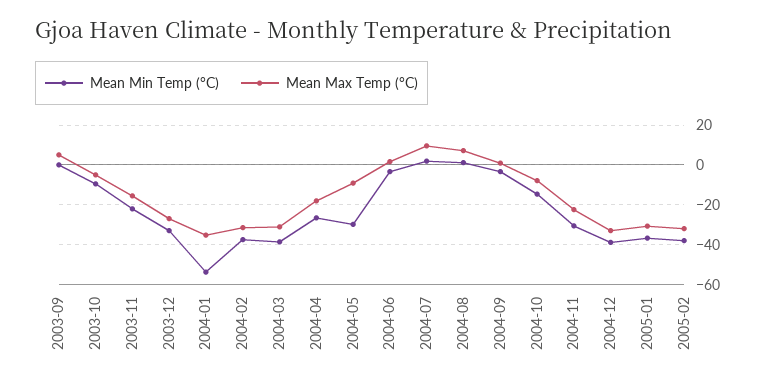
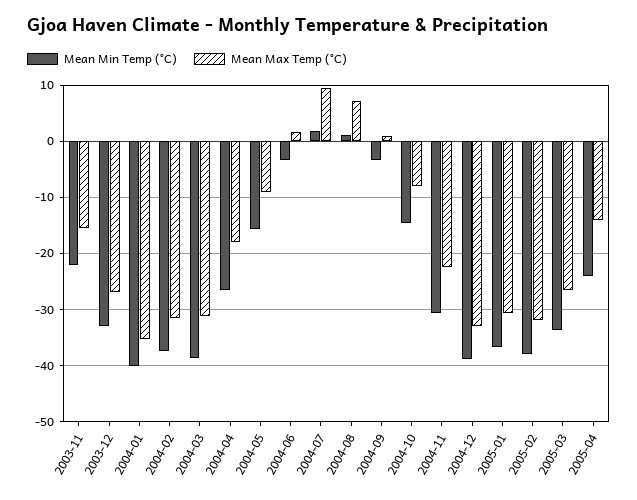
Mean Min Temp (°C), 2003-09: 0 -> none
Mean Max Temp (°C), 2003-09: 5 -> none
Mean Min Temp (°C), 2003-10: -10 -> none
Mean Max Temp (°C), 2003-10: -5 -> none
Mean Min Temp (°C), 2004-01: -55 -> -40
Mean Min Temp (°C), 2004-05: -30 -> -16
Mean Min Temp (°C), 2005-03: none -> -34
Mean Max Temp (°C), 2005-03: none -> -26
Mean Min Temp (°C), 2005-04: none -> -24
Mean Max Temp (°C), 2005-04: none -> -14

